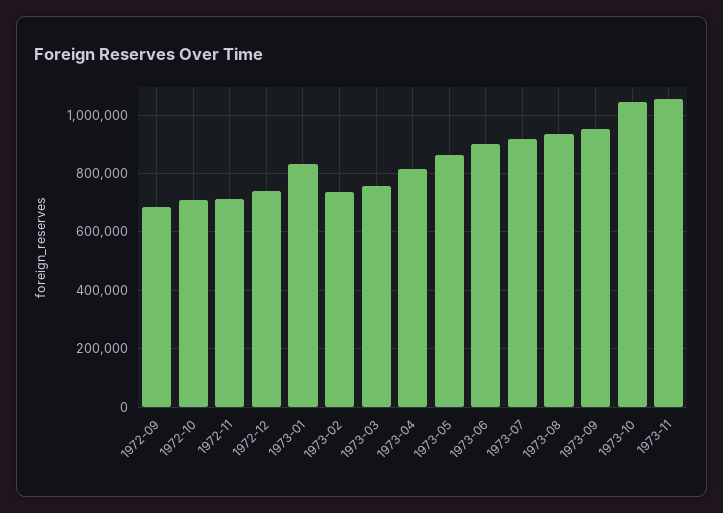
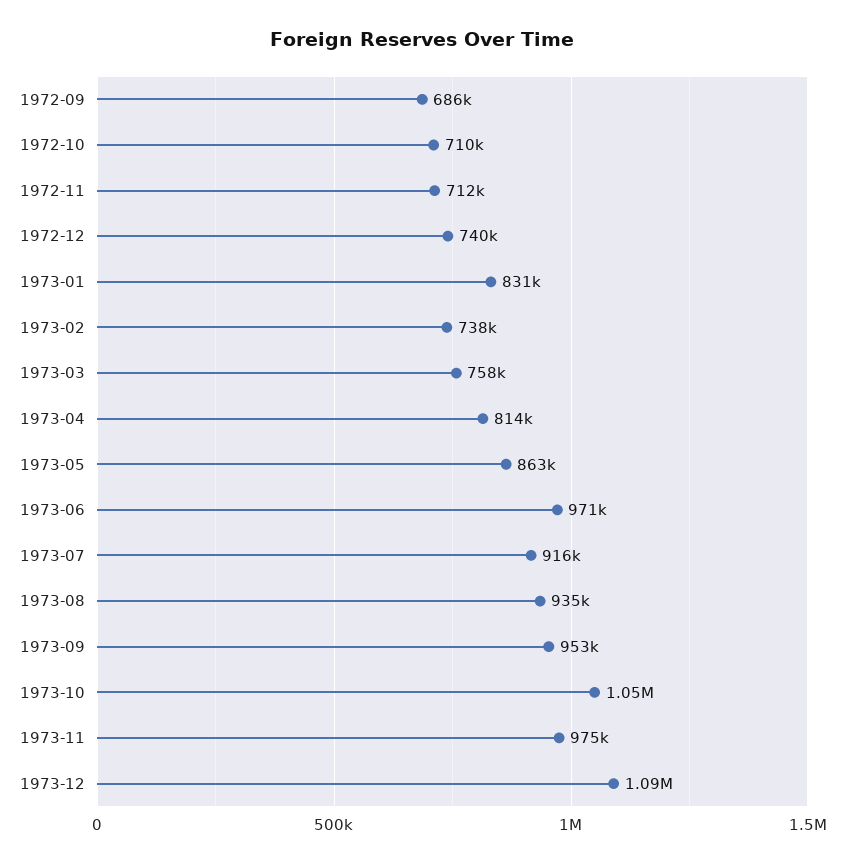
1973-06: 900000 -> 971000
1973-11: 1050000 -> 975000
1973-12: none -> 1090000

